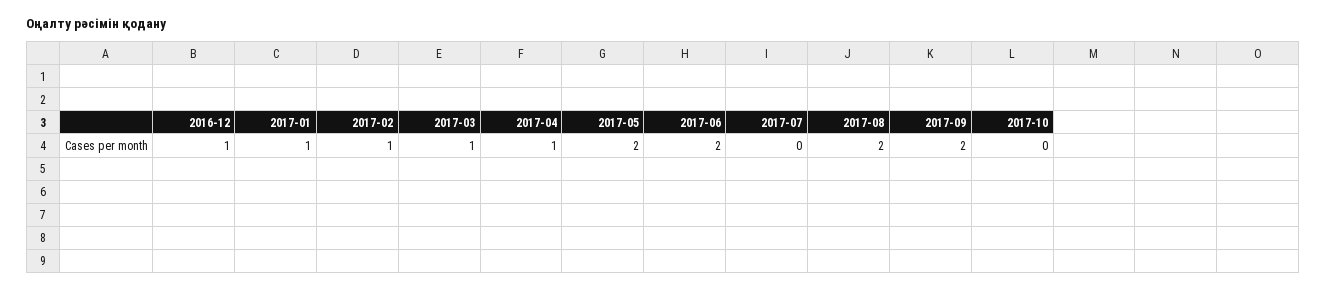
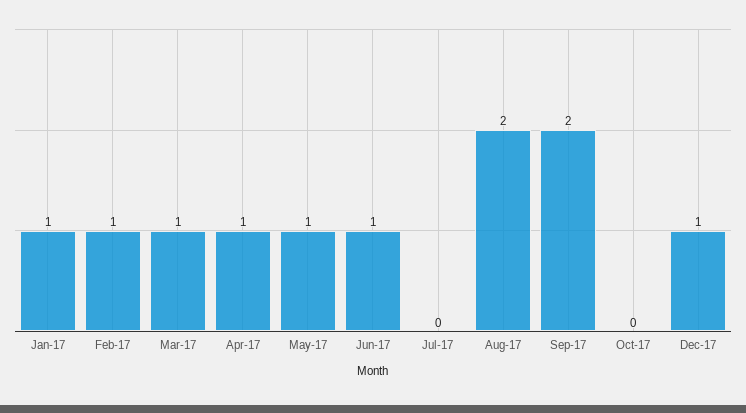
2016-12: 1 -> none
2017-05: 2 -> 1
2017-06: 2 -> 1
Dec-17: none -> 1

